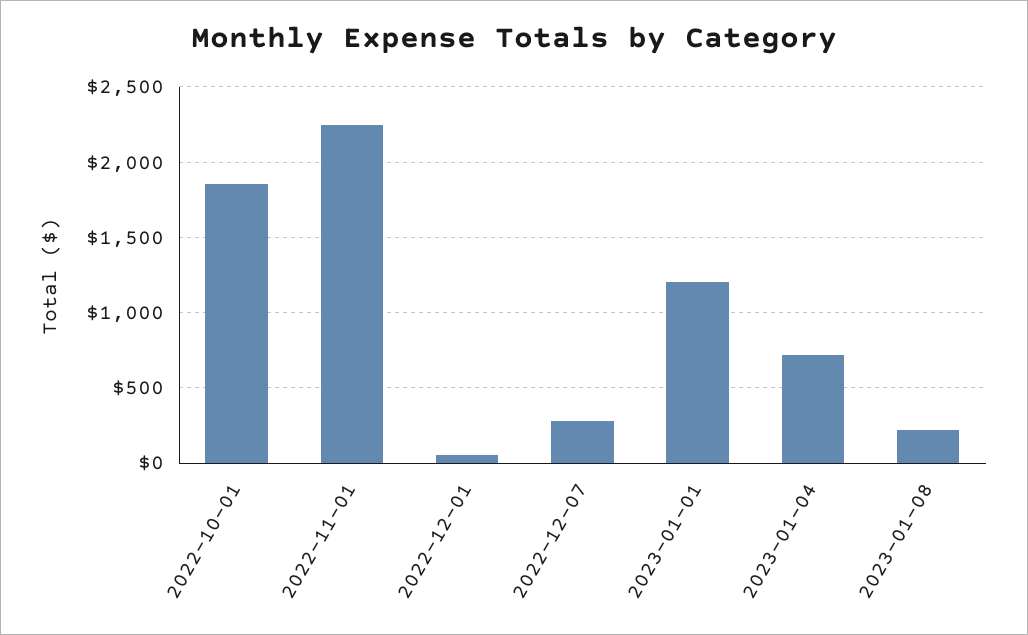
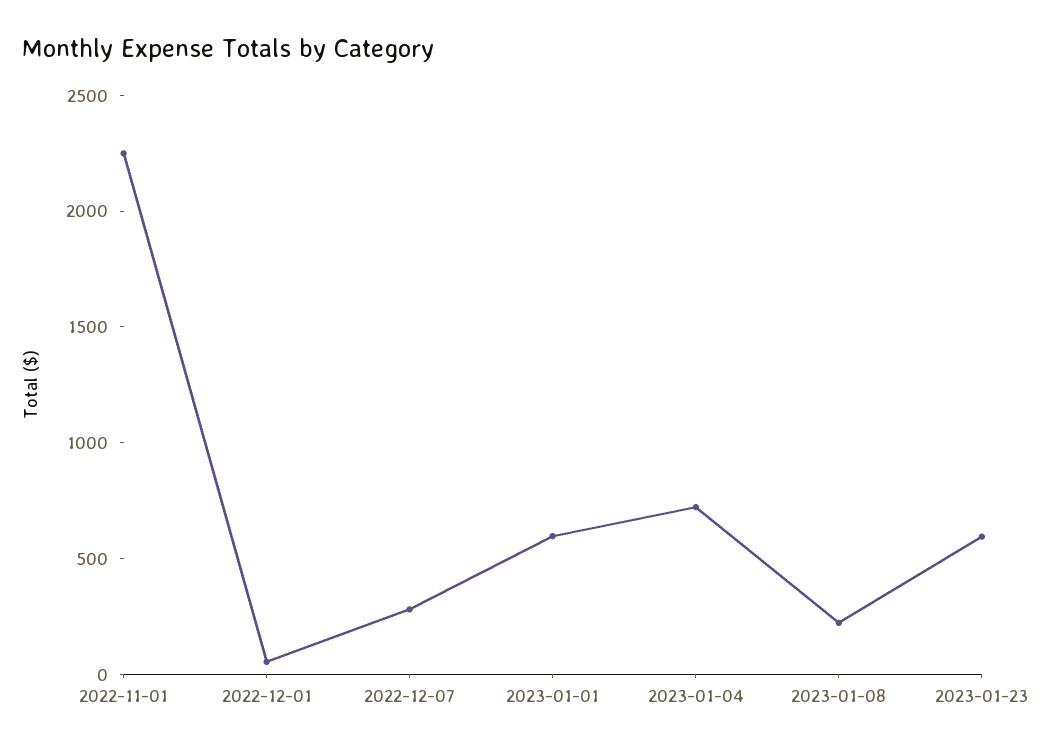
2022-10-01: 1850 -> none
2023-01-01: 1200 -> 600
2023-01-23: none -> 600

